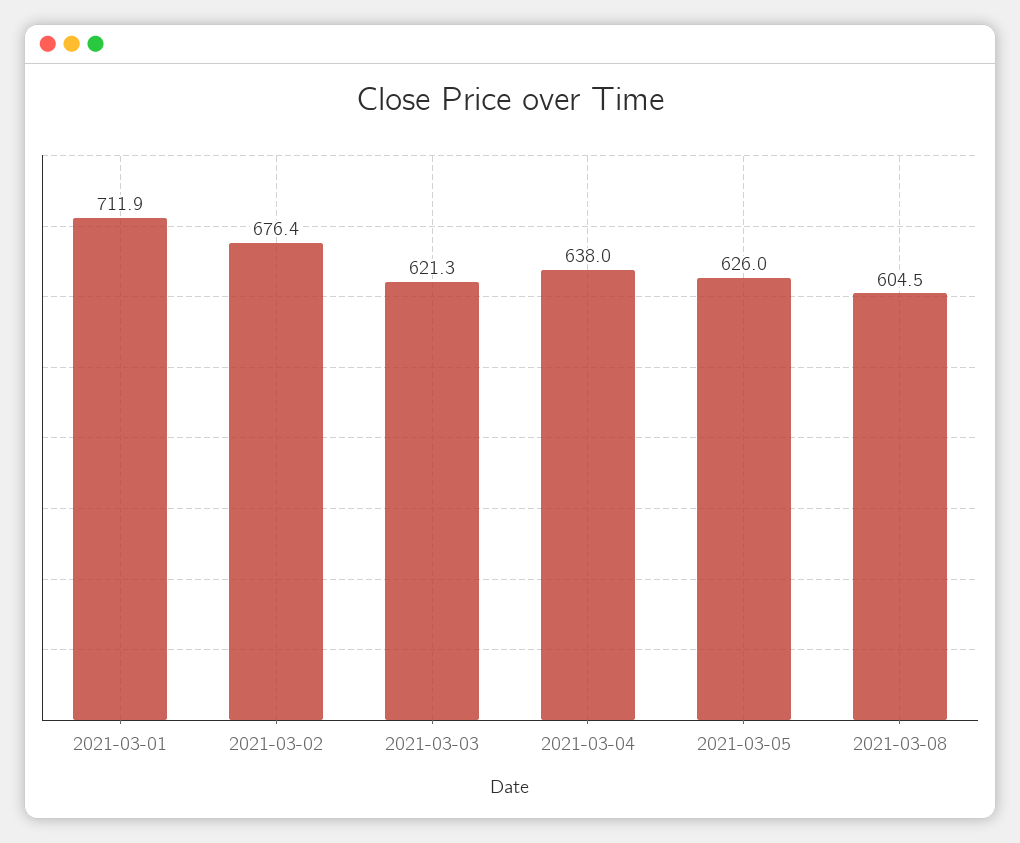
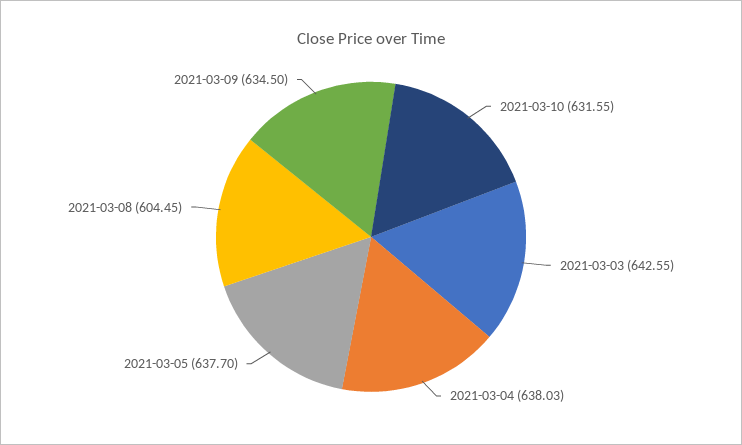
2021-03-01: 711.9 -> none
2021-03-02: 676.4 -> none
2021-03-03: 621.3 -> 642.55
2021-03-05: 626 -> 637.7
2021-03-10: none -> 631.55
2021-03-09: none -> 634.5

